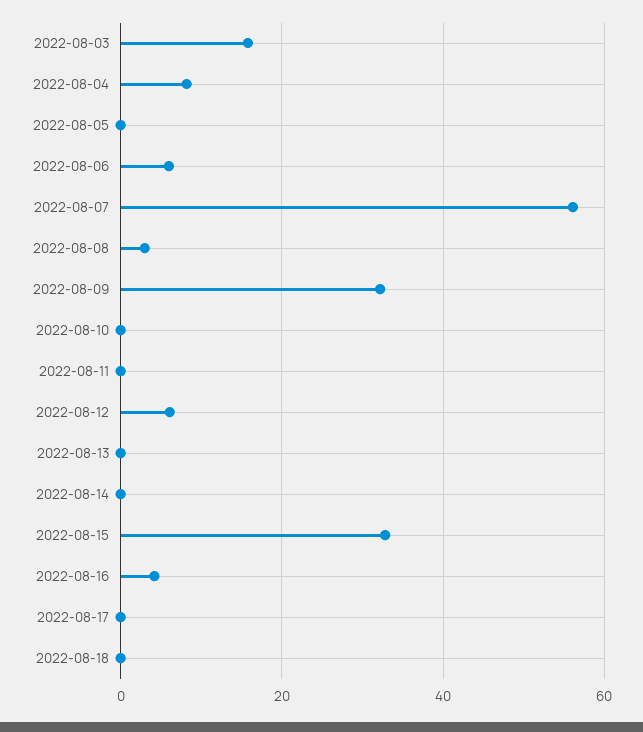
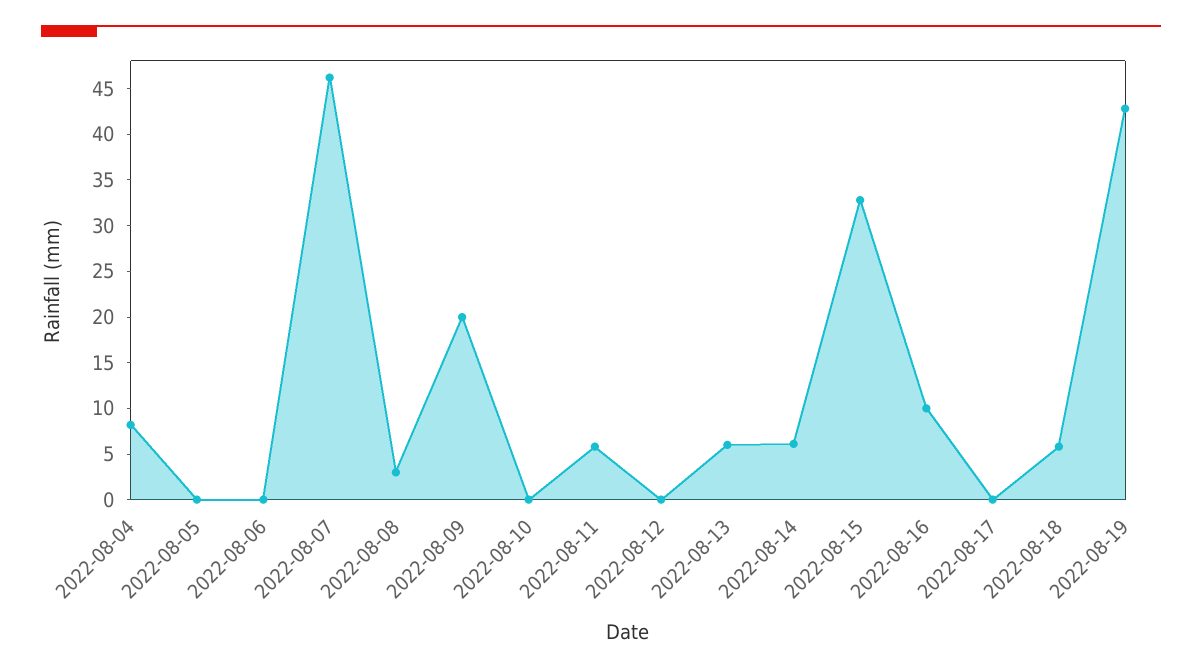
2022-08-03: 16 -> none
2022-08-06: 6 -> 0
2022-08-07: 56 -> 46
2022-08-09: 32 -> 20
2022-08-11: 0 -> 6
2022-08-12: 6 -> 0
2022-08-13: 0 -> 6
2022-08-14: 0 -> 6
2022-08-16: 4 -> 10
2022-08-18: 0 -> 6
2022-08-19: none -> 43

